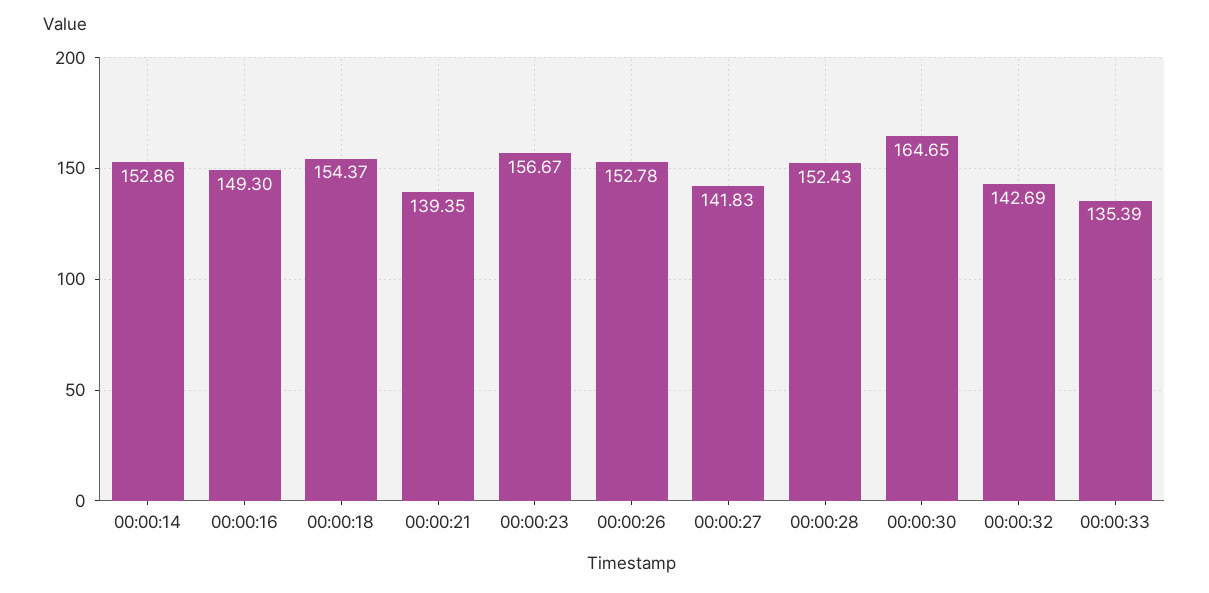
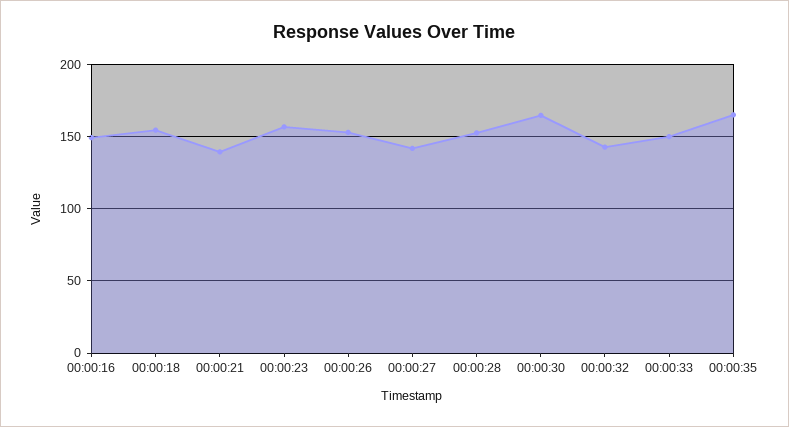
00:00:14: 152.86 -> none
00:00:33: 135.39 -> 150
00:00:35: none -> 165

